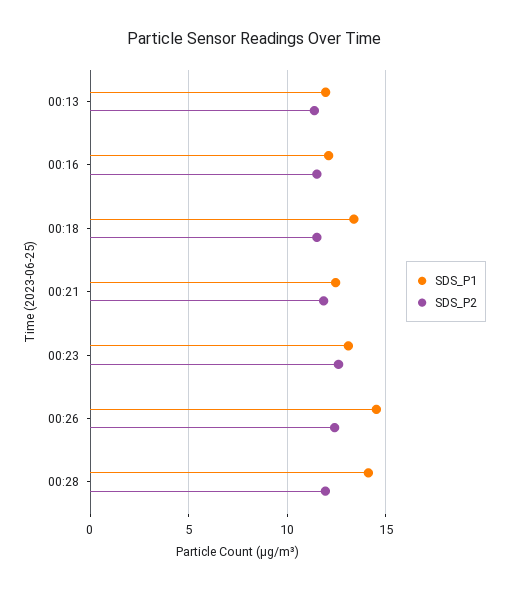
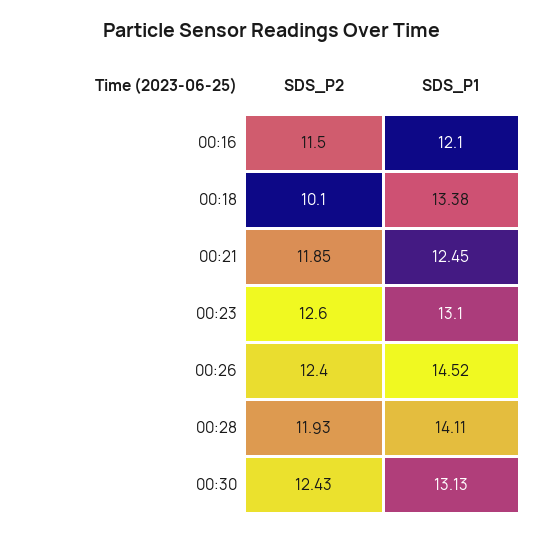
SDS_P1, 00:13: 12 -> none
SDS_P2, 00:13: 11.5 -> none
SDS_P2, 00:18: 11.5 -> 10.1
SDS_P2, 00:30: none -> 12.43
SDS_P1, 00:30: none -> 13.13

